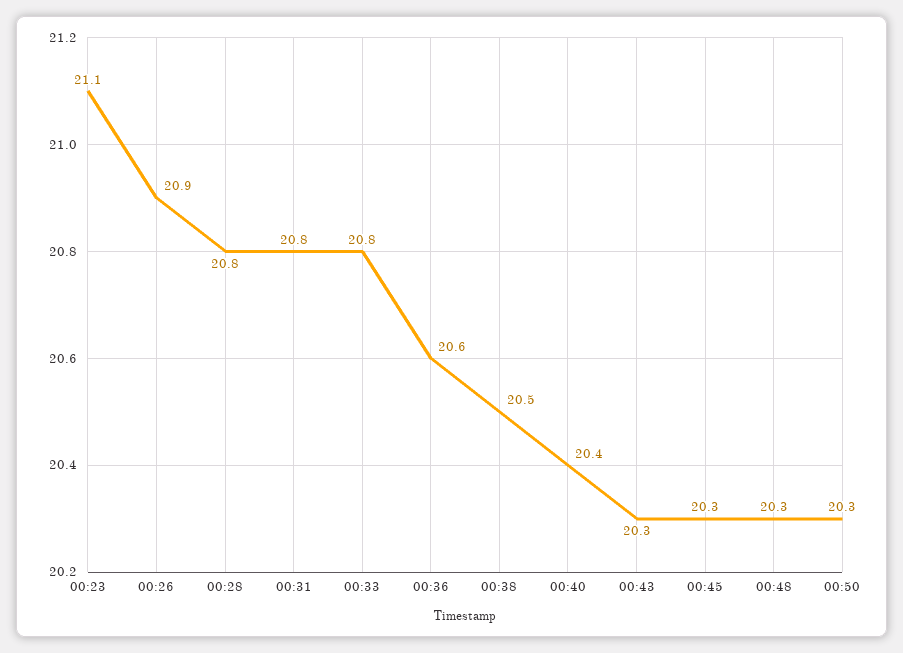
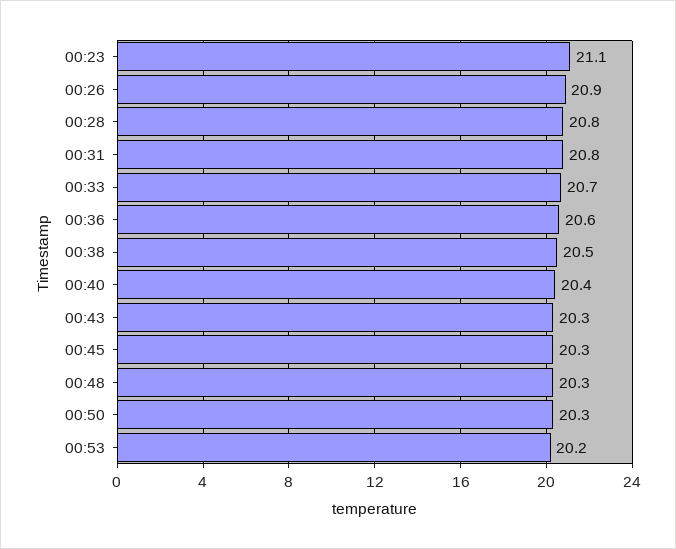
00:33: 20.8 -> 20.7
00:53: none -> 20.2

